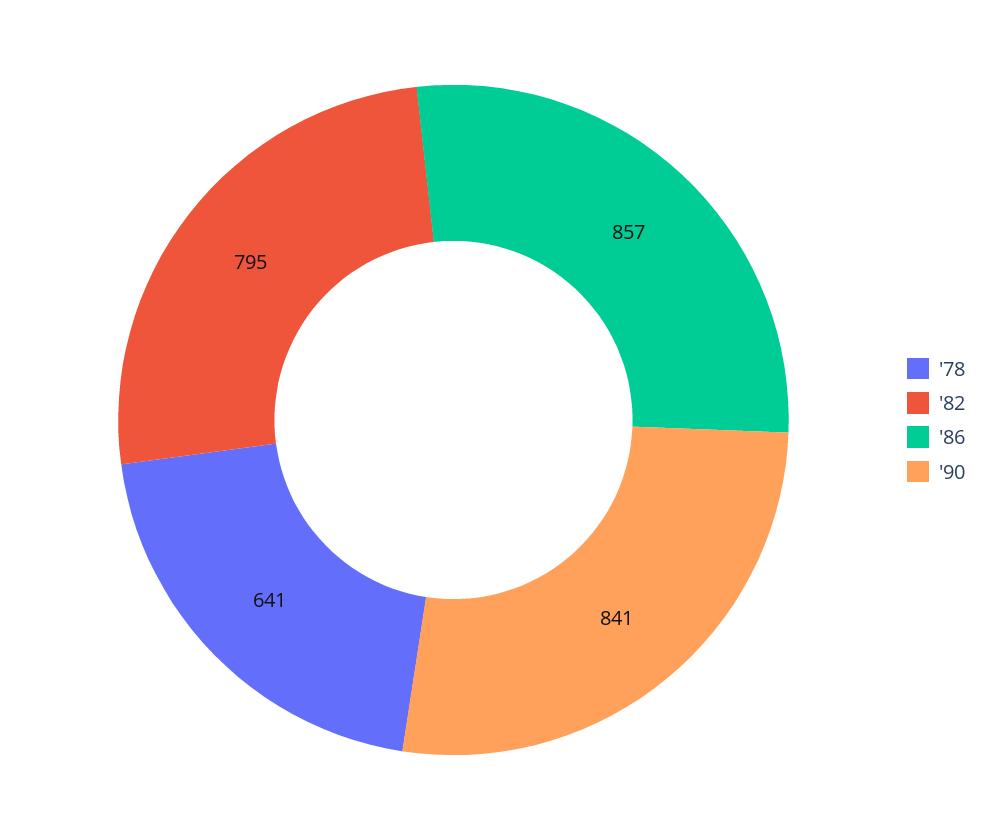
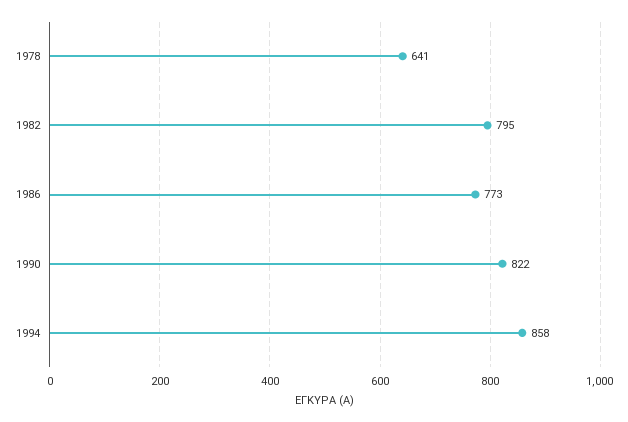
'86: 857 -> 773
'90: 841 -> 822
1994: none -> 858

